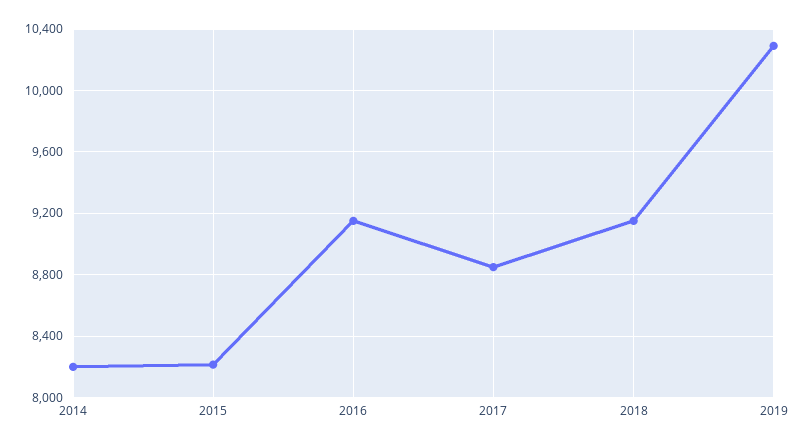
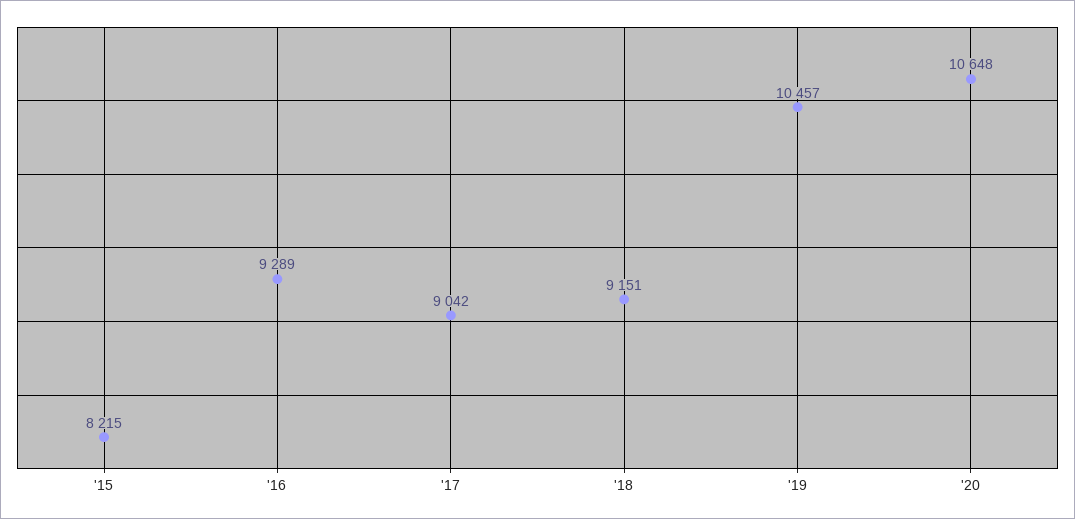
2014: 8200 -> none
2016: 9150 -> 9289
2017: 8850 -> 9042
2019: 10300 -> 10457
'20: none -> 10648

